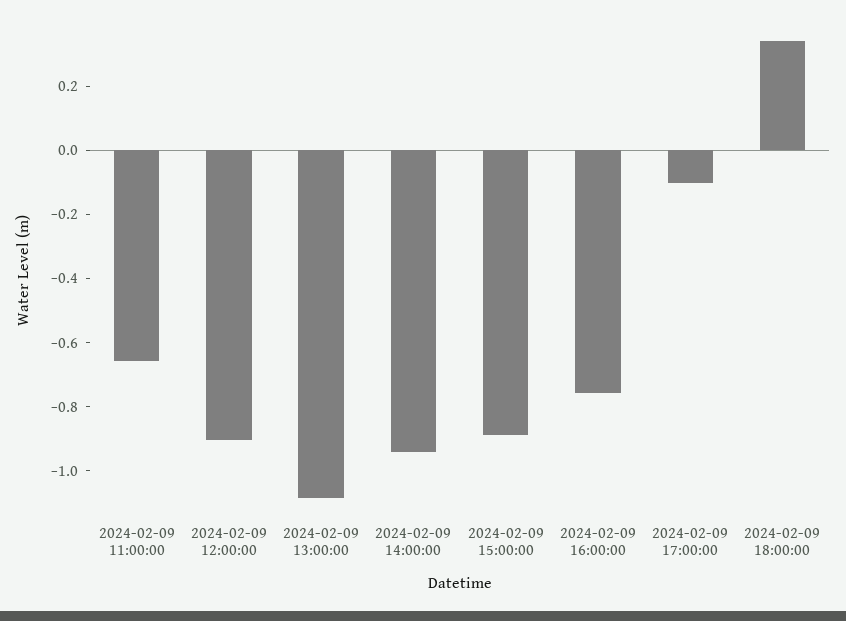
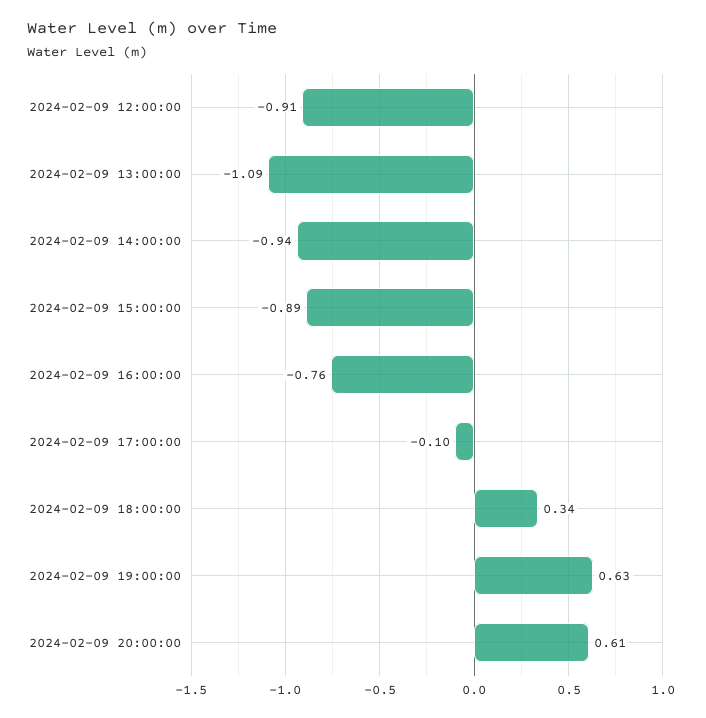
2024-02-09 11:00:00: -0.65 -> none
2024-02-09 19:00:00: none -> 0.63
2024-02-09 20:00:00: none -> 0.61

